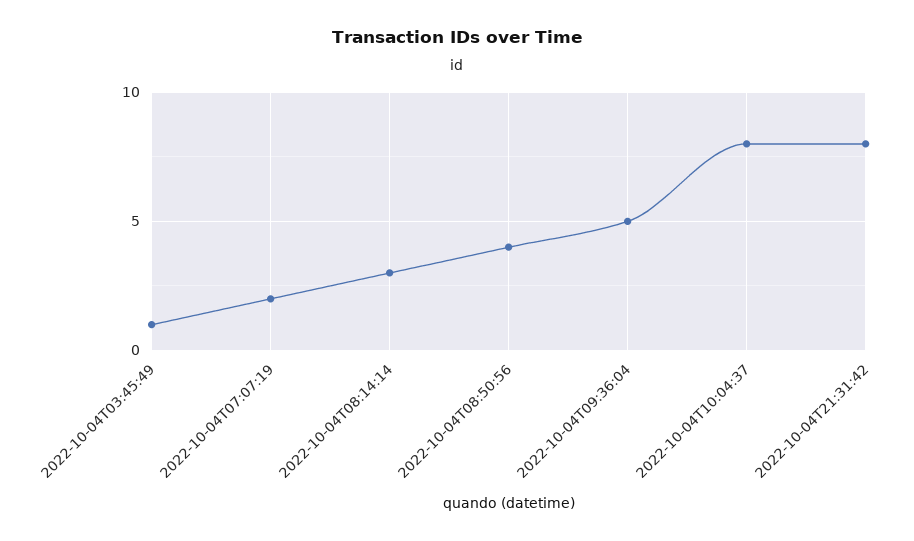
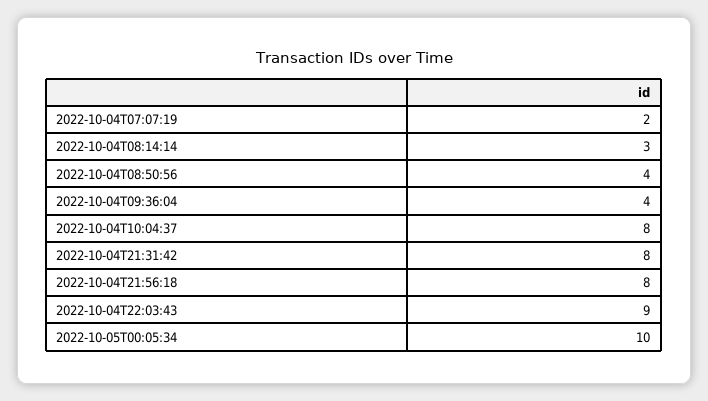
2022-10-04T03:45:49: 1 -> none
2022-10-04T09:36:04: 5 -> 4
2022-10-04T21:56:18: none -> 8
2022-10-04T22:03:43: none -> 9
2022-10-05T00:05:34: none -> 10

